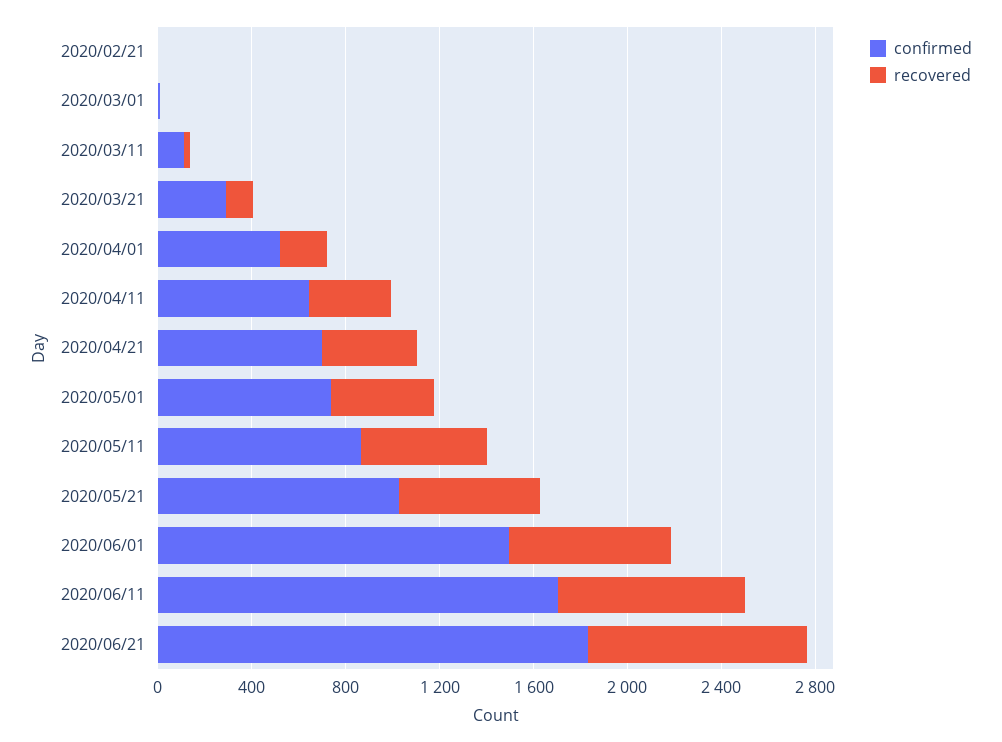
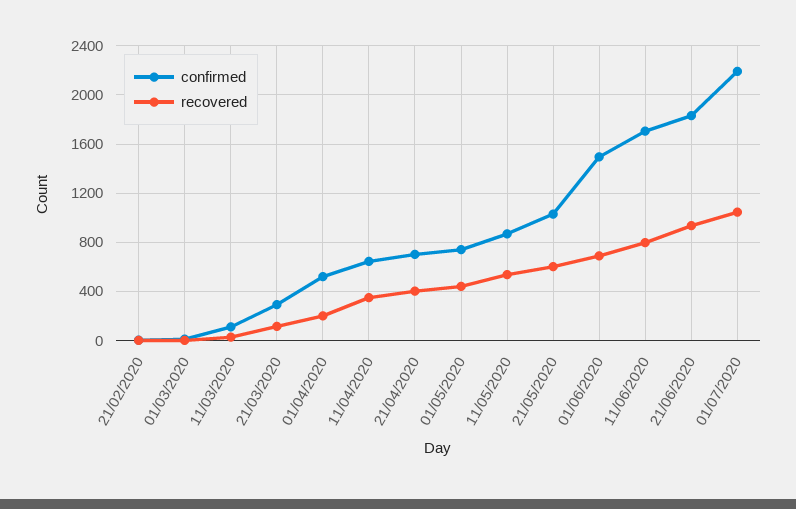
confirmed, 01/07/2020: none -> 2200
recovered, 01/07/2020: none -> 1050

